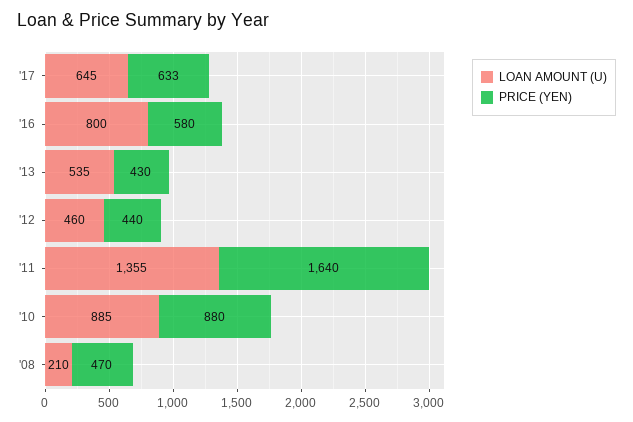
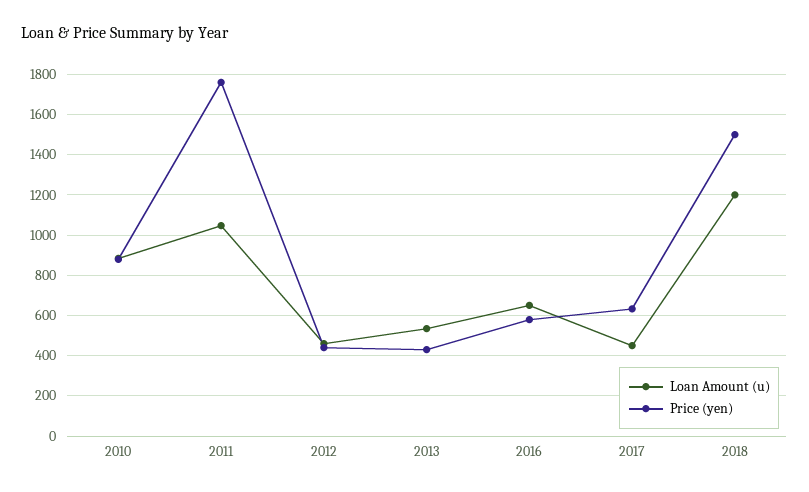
LOAN AMOUNT (U), '17: 645 -> 450
LOAN AMOUNT (U), '16: 800 -> 650
LOAN AMOUNT (U), '11: 1355 -> 1050
PRICE (YEN), '11: 1640 -> 1750
LOAN AMOUNT (U), '08: 210 -> none
PRICE (YEN), '08: 470 -> none
LOAN AMOUNT (U), 2018: none -> 1200
PRICE (YEN), 2018: none -> 1500

